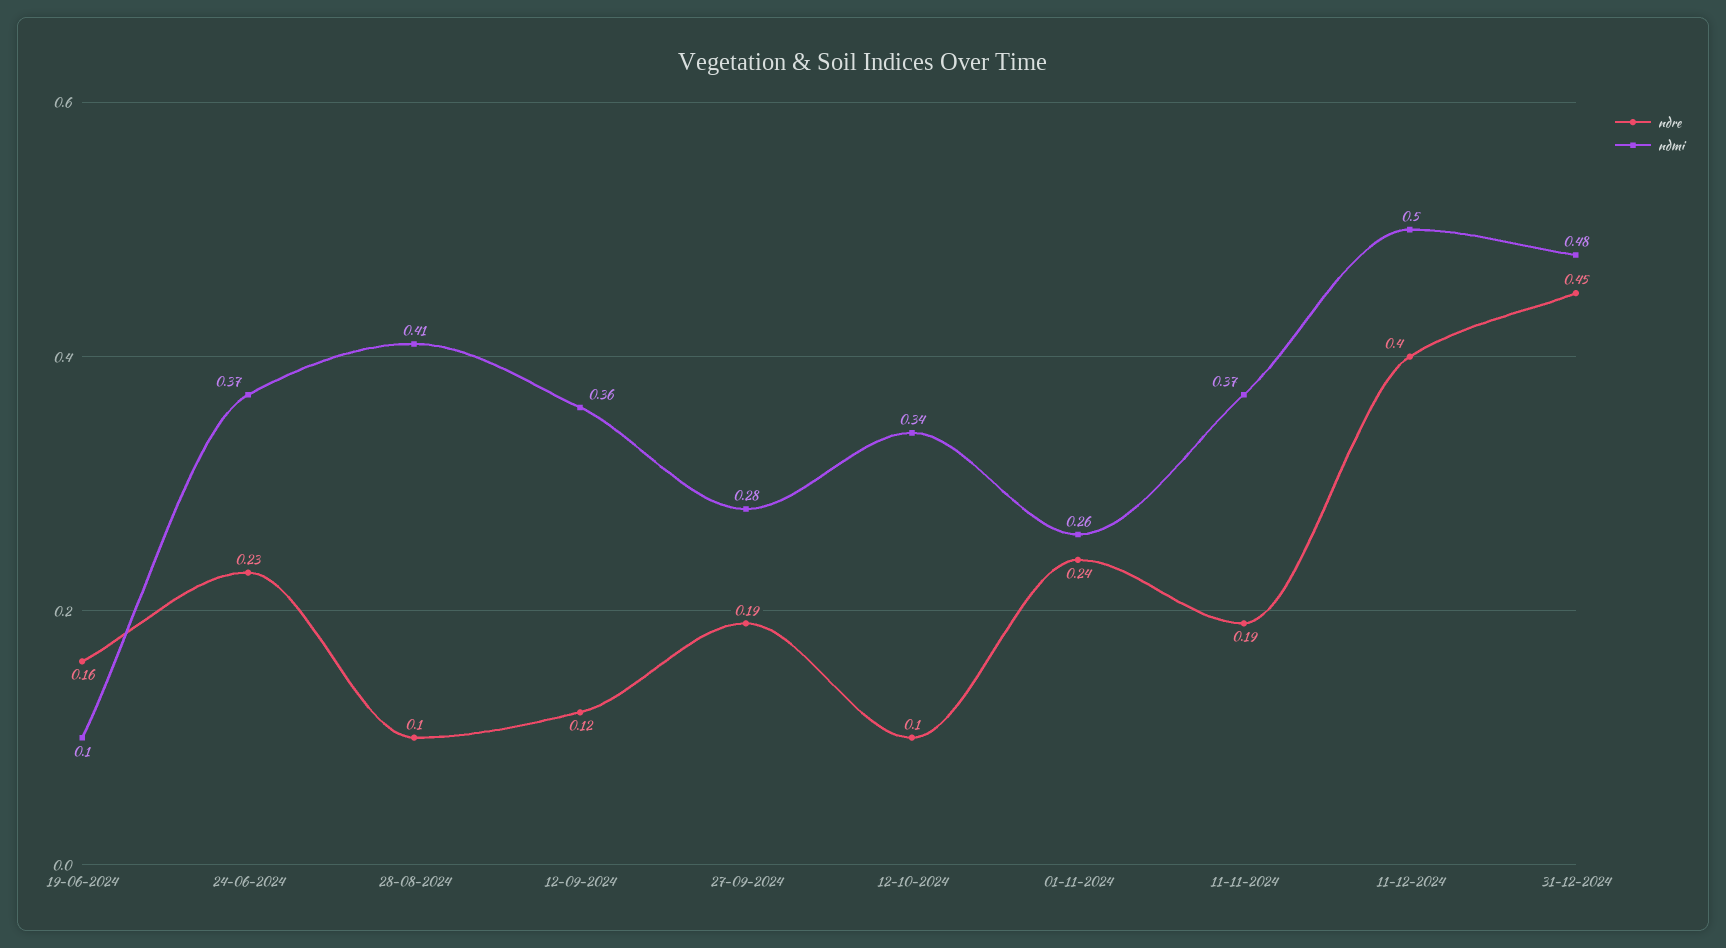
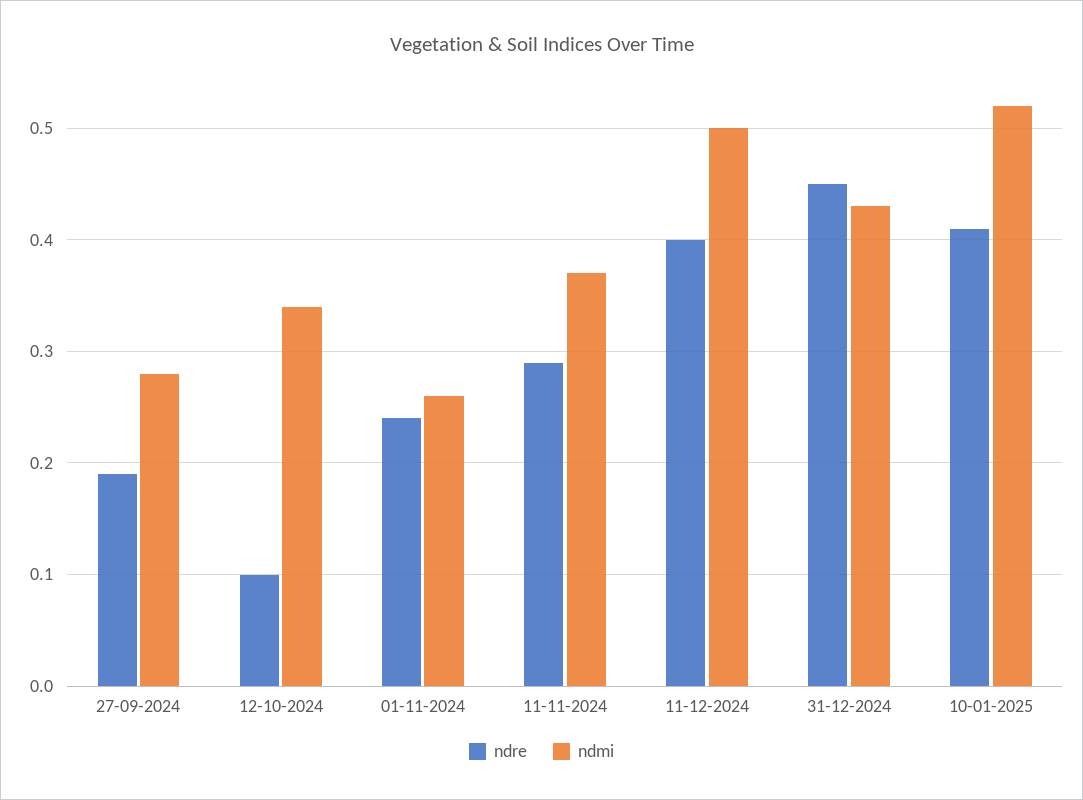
ndre, 19-06-2024: 0.16 -> none
ndmi, 19-06-2024: 0.1 -> none
ndre, 24-06-2024: 0.23 -> none
ndmi, 24-06-2024: 0.37 -> none
ndre, 28-08-2024: 0.1 -> none
ndmi, 28-08-2024: 0.41 -> none
ndre, 12-09-2024: 0.12 -> none
ndmi, 12-09-2024: 0.36 -> none
ndre, 11-11-2024: 0.19 -> 0.29
ndmi, 31-12-2024: 0.48 -> 0.43
ndre, 10-01-2025: none -> 0.41
ndmi, 10-01-2025: none -> 0.52

